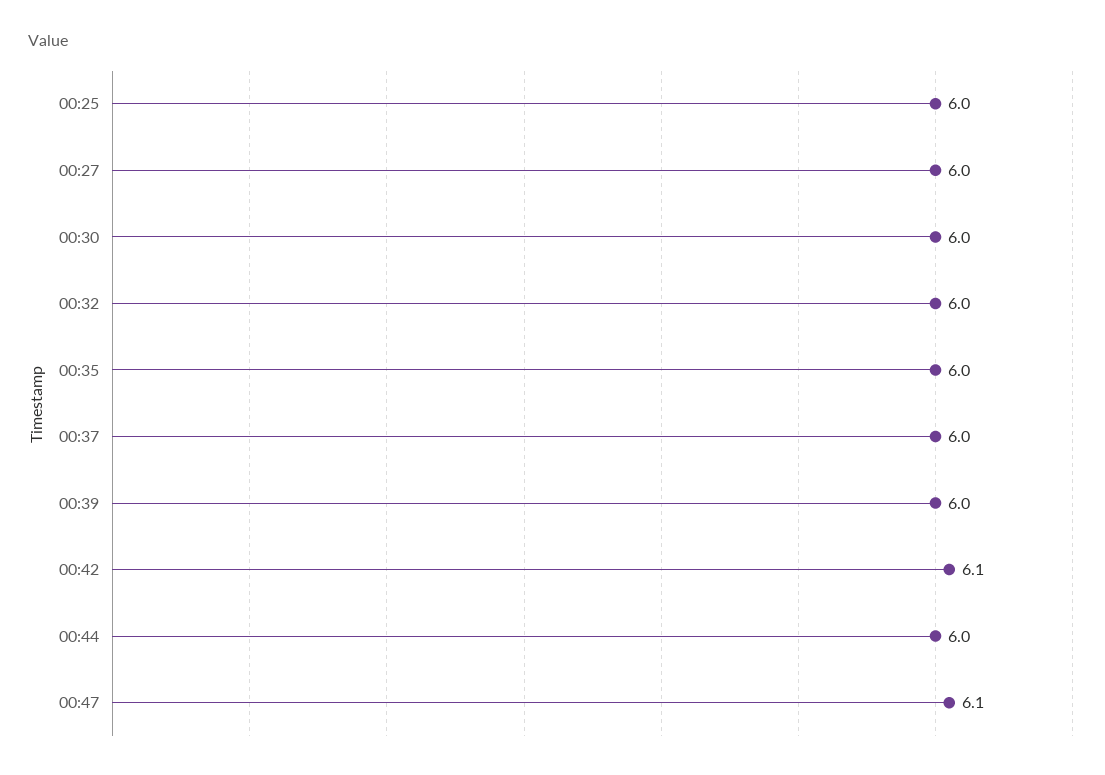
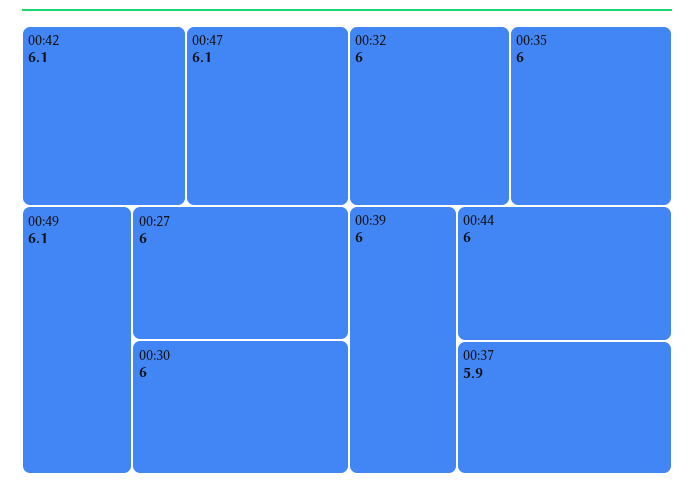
00:25: 6 -> none
00:37: 6 -> 5.9
00:49: none -> 6.1

